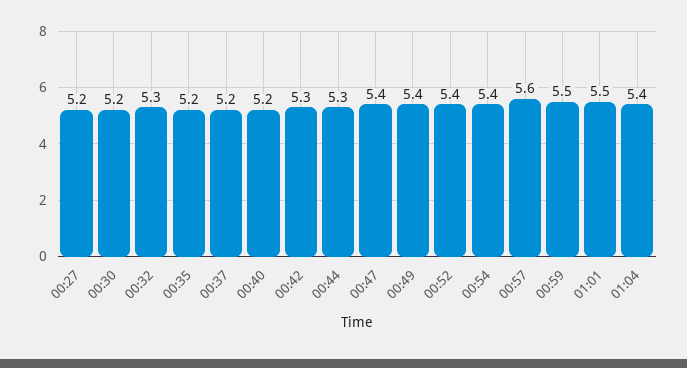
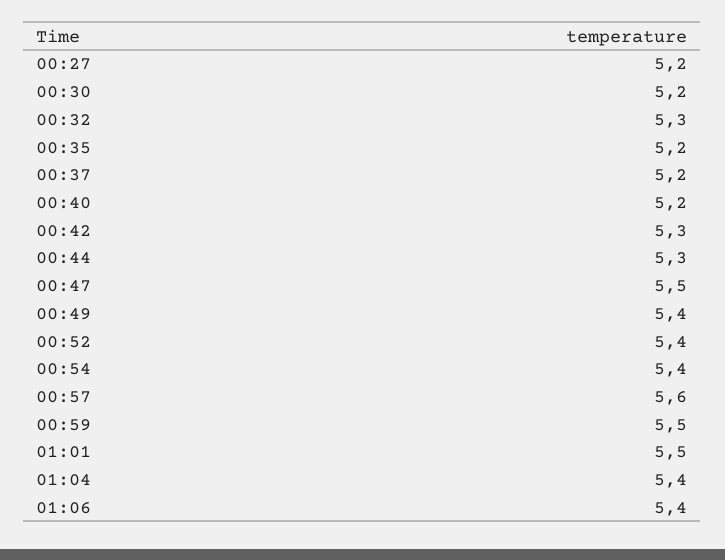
00:47: 5.4 -> 5.5
01:06: none -> 5.4

